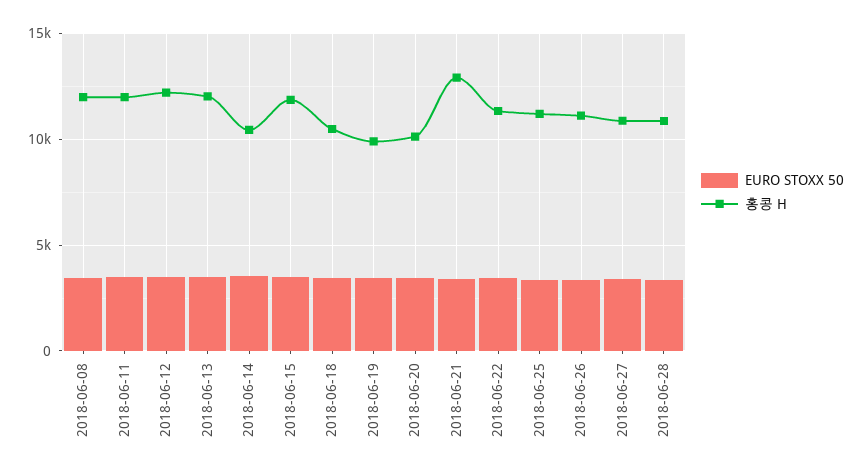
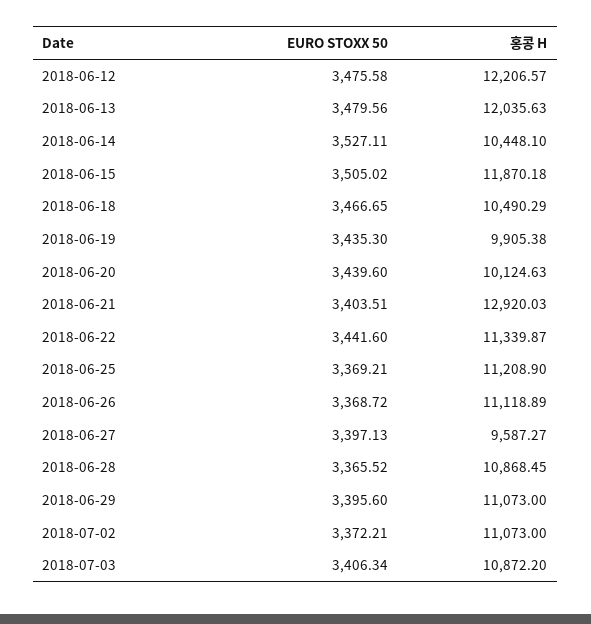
EURO STOXX 50, 2018-06-08: 3500 -> none
홍콩 H, 2018-06-08: 12000 -> none
EURO STOXX 50, 2018-06-11: 3500 -> none
홍콩 H, 2018-06-11: 12000 -> none
홍콩 H, 2018-06-27: 11000 -> 9587.27
EURO STOXX 50, 2018-06-29: none -> 3395.6
홍콩 H, 2018-06-29: none -> 11073
EURO STOXX 50, 2018-07-02: none -> 3372.21
홍콩 H, 2018-07-02: none -> 11073
EURO STOXX 50, 2018-07-03: none -> 3406.34
홍콩 H, 2018-07-03: none -> 10872.2

